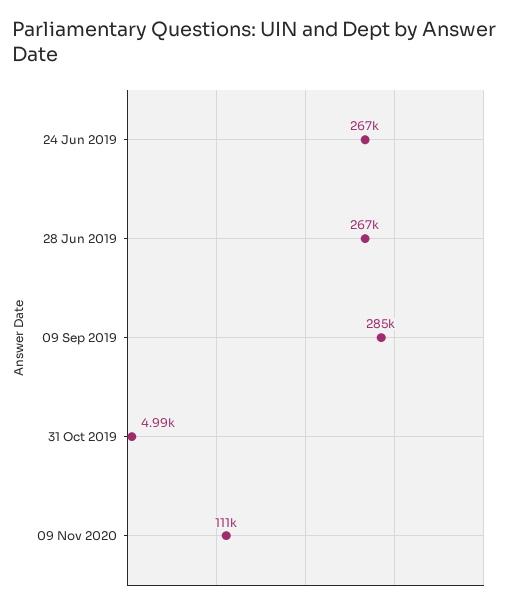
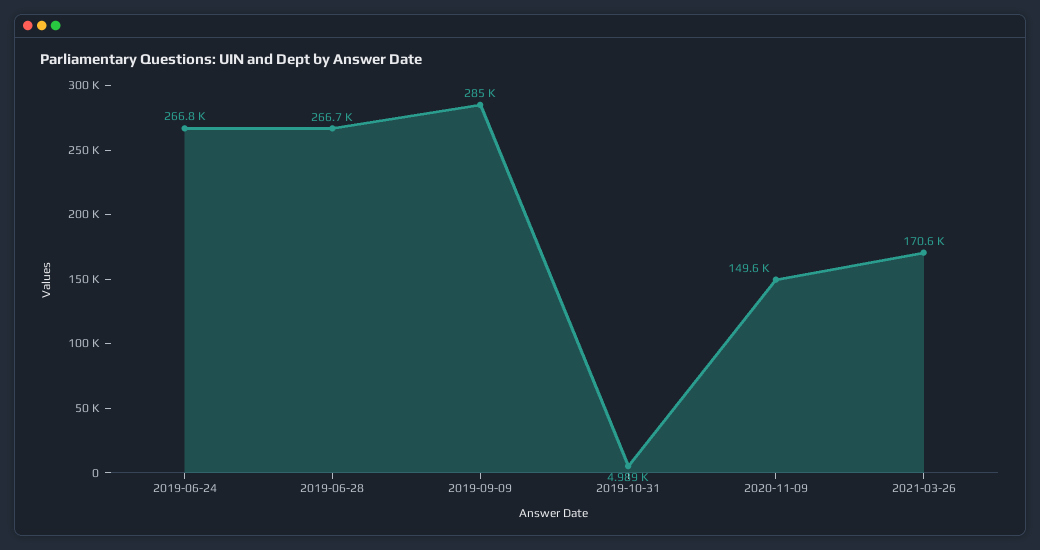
09 Nov 2020: 111000 -> 149600
2021-03-26: none -> 170600

